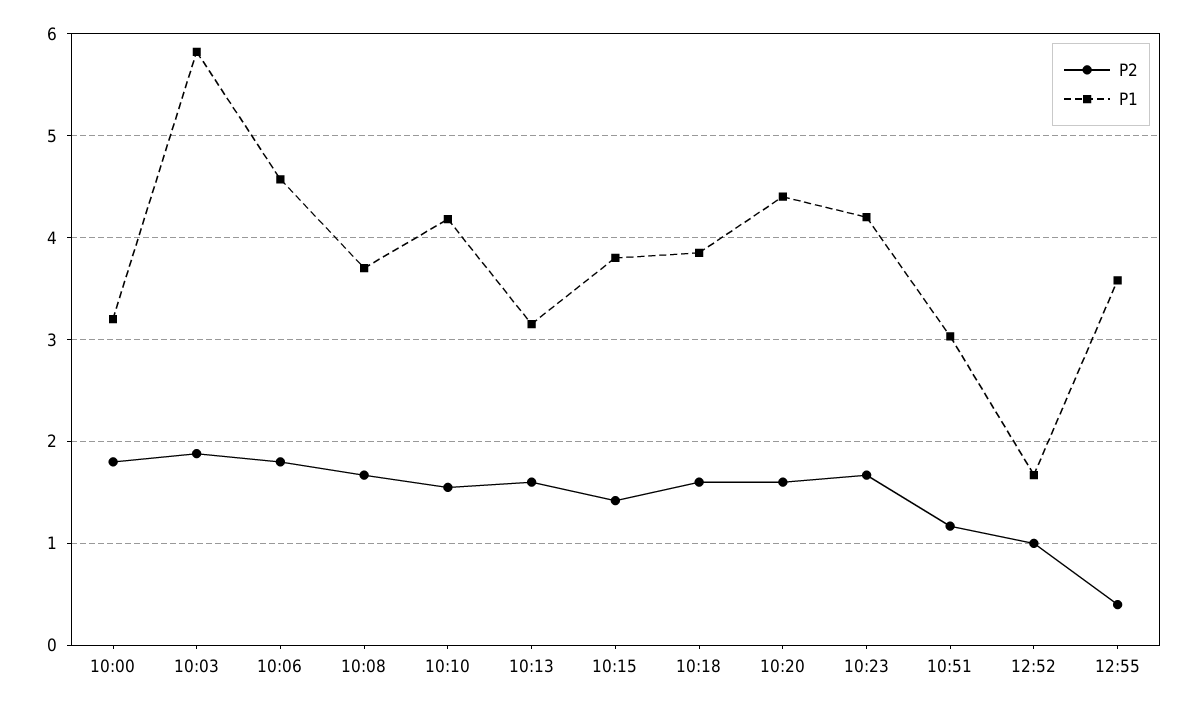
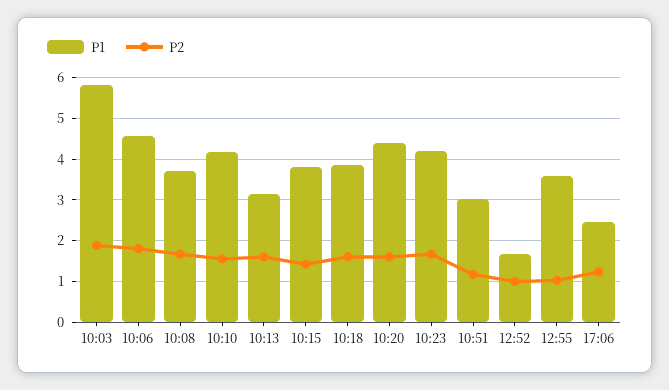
P2, 10:00: 1.8 -> none
P1, 10:00: 3.2 -> none
P2, 12:55: 0.4 -> 1
P1, 17:06: none -> 2.4
P2, 17:06: none -> 1.2

